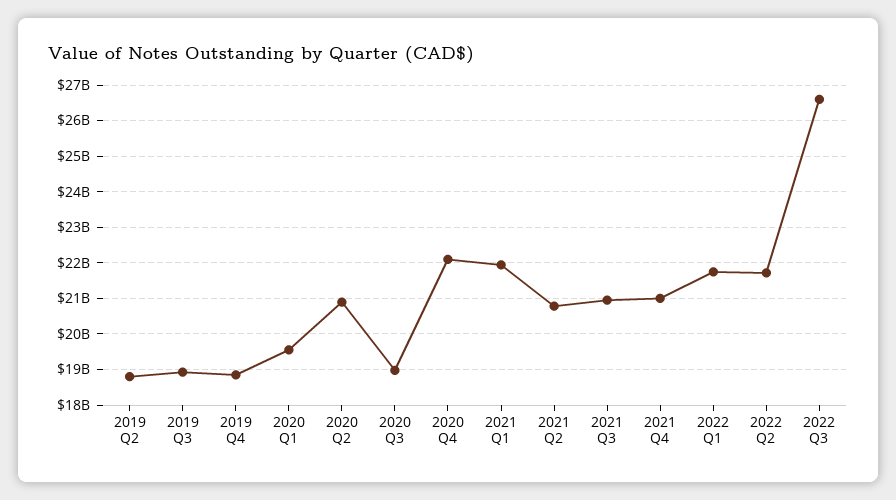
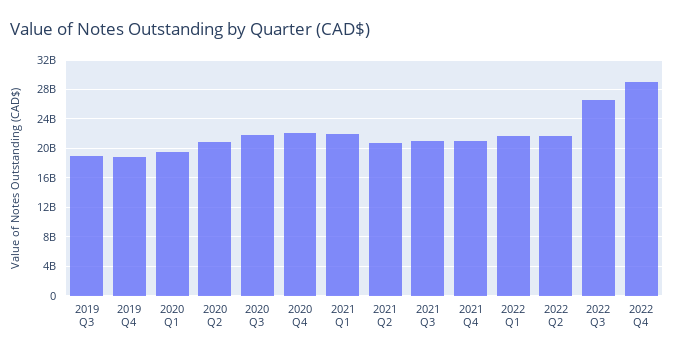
2019 Q2: 18800000000 -> none
2020 Q3: 19000000000 -> 22000000000
2022 Q4: none -> 29000000000

